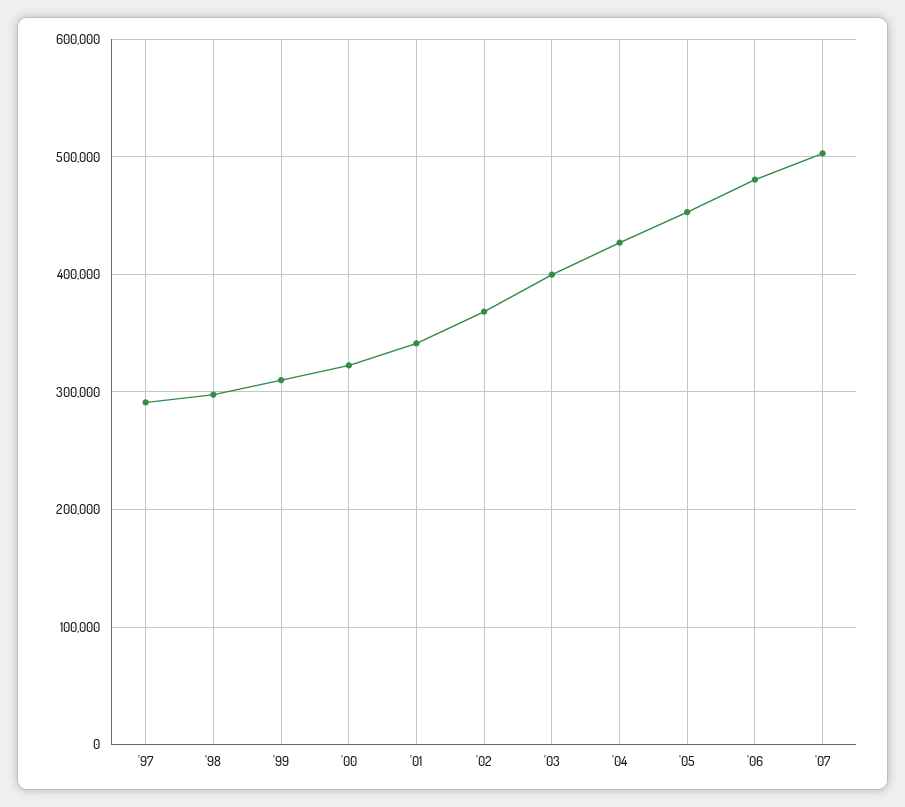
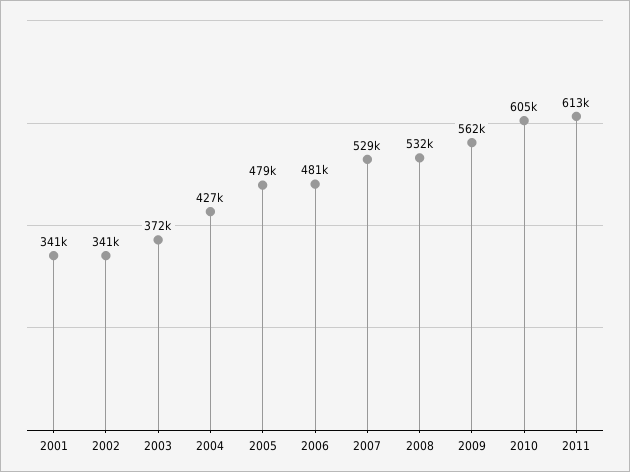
'97: 290000 -> none
'98: 300000 -> none
'99: 310000 -> none
'00: 320000 -> none
'02: 370000 -> 341000
'03: 400000 -> 372000
'05: 450000 -> 479000
'07: 500000 -> 529000
2008: none -> 532000
2009: none -> 562000
2010: none -> 605000
2011: none -> 613000

